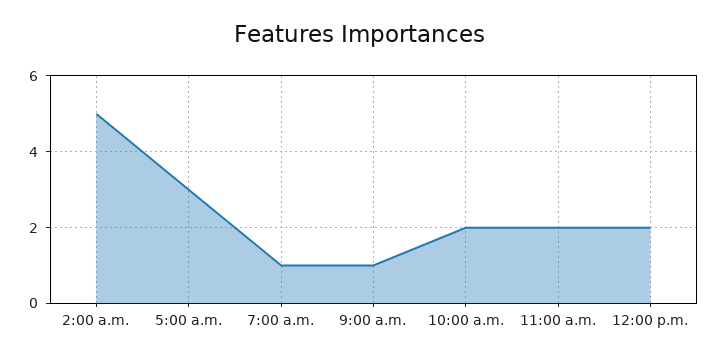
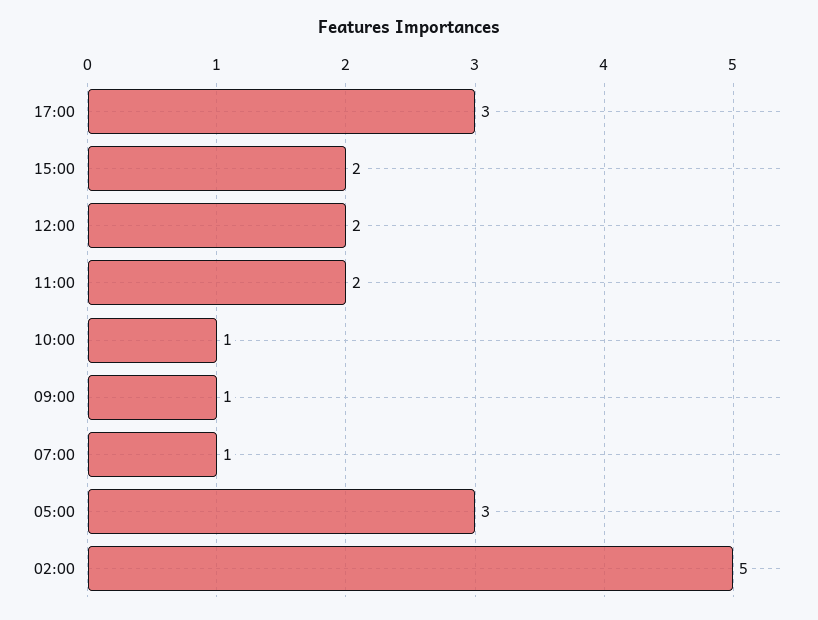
10:00 a.m.: 2 -> 1
17:00: none -> 3
15:00: none -> 2

